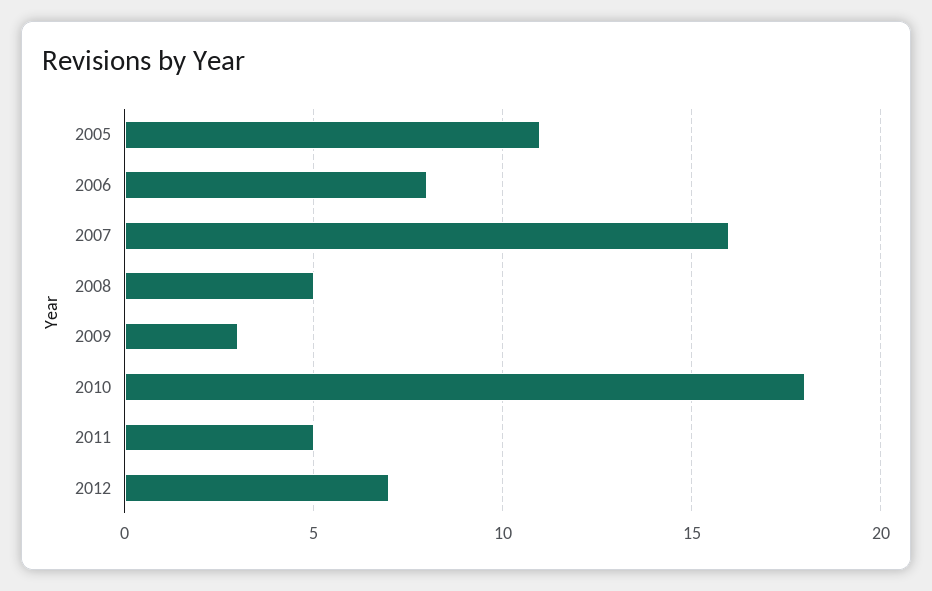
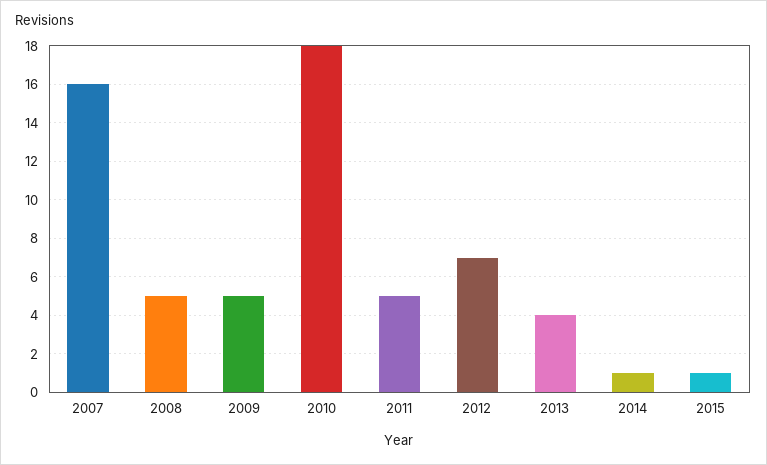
2005: 11 -> none
2006: 8 -> none
2009: 3 -> 5
2013: none -> 4
2014: none -> 1
2015: none -> 1

